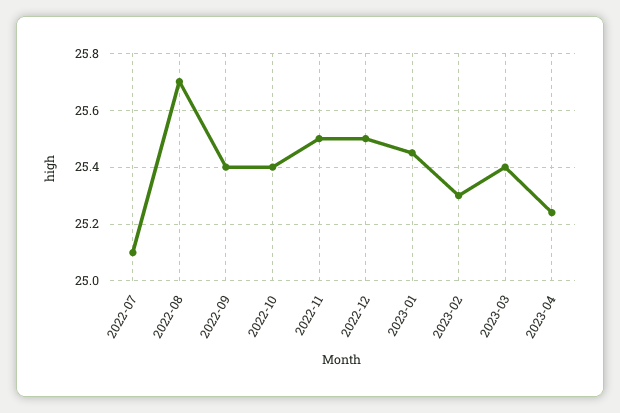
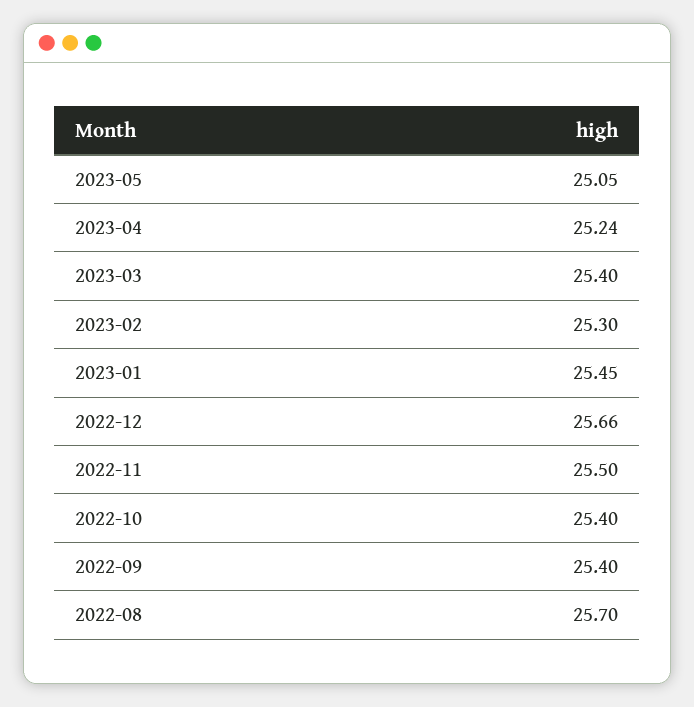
2022-07: 25.1 -> none
2022-12: 25.5 -> 25.66
2023-05: none -> 25.05

